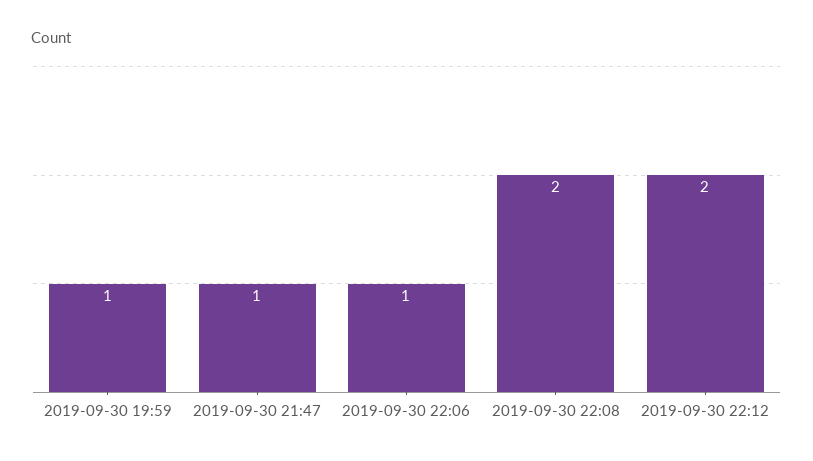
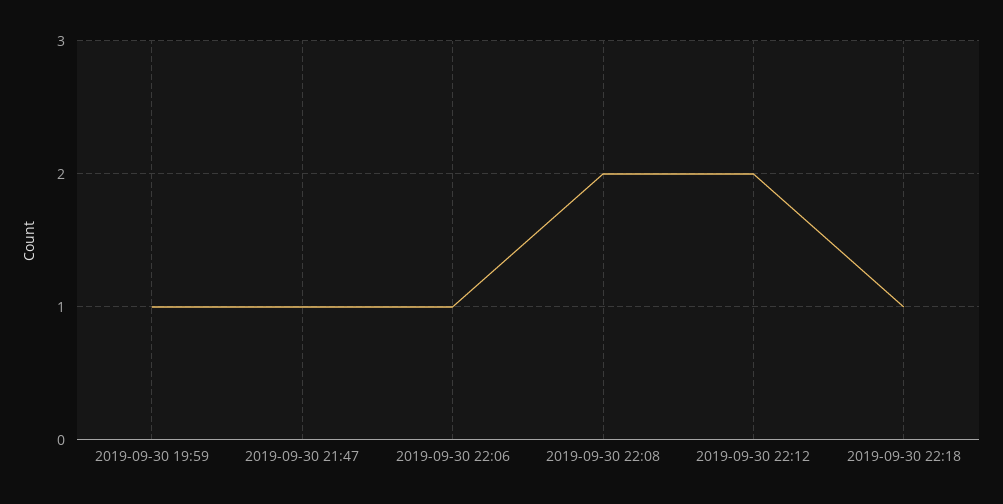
2019-09-30 22:18: none -> 1

